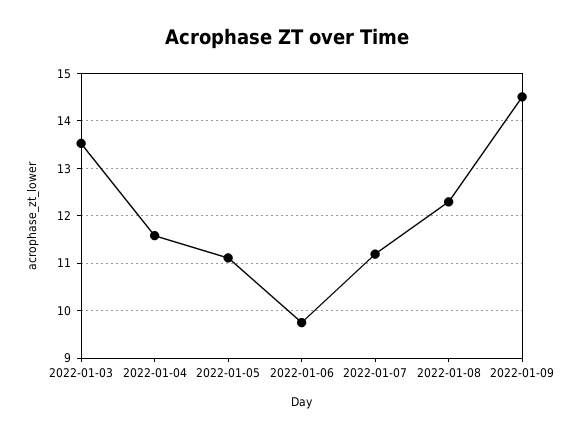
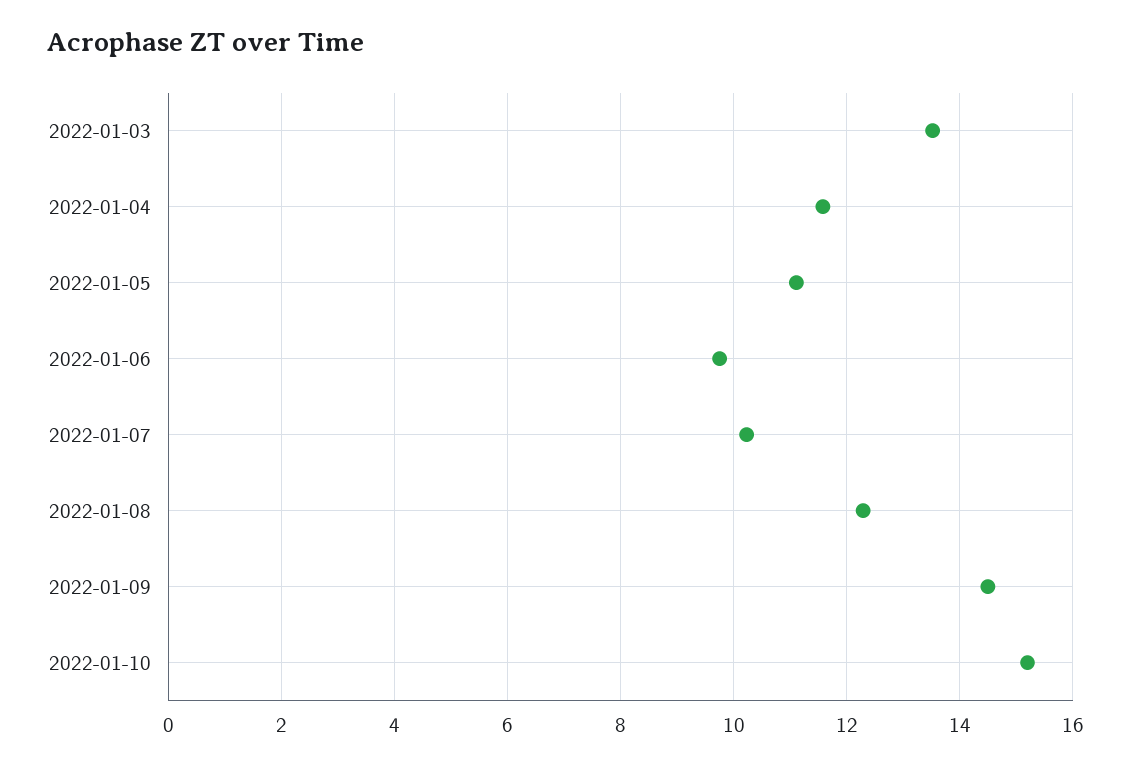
2022-01-07: 11.2 -> 10.2
2022-01-10: none -> 15.2

